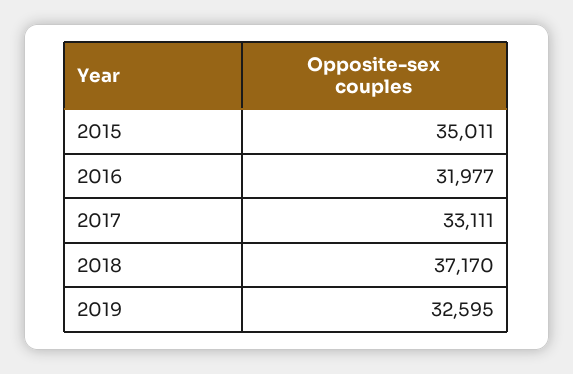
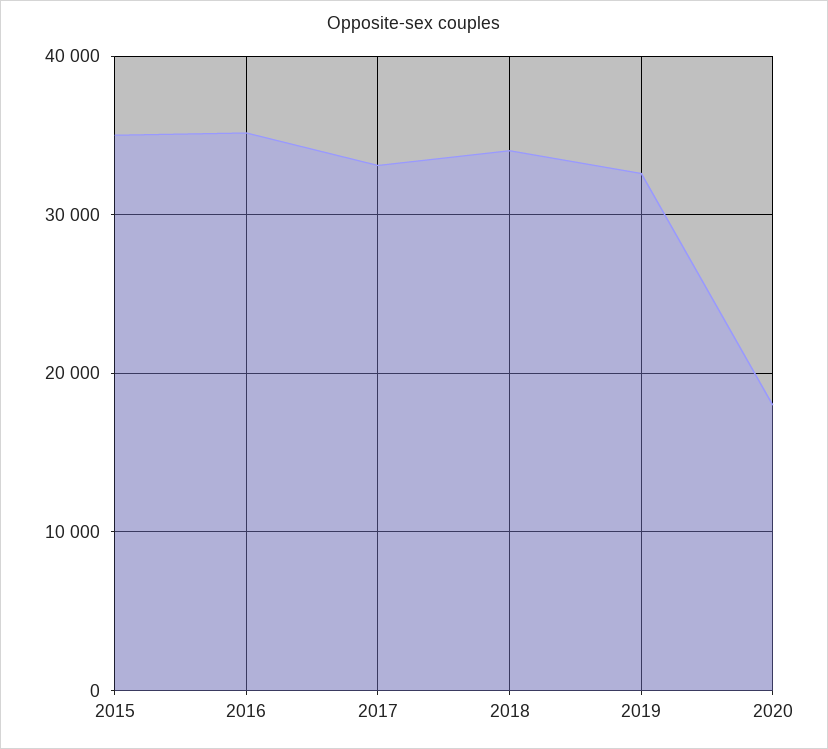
2016: 31977 -> 35000
2018: 37170 -> 34000
2020: none -> 18000

